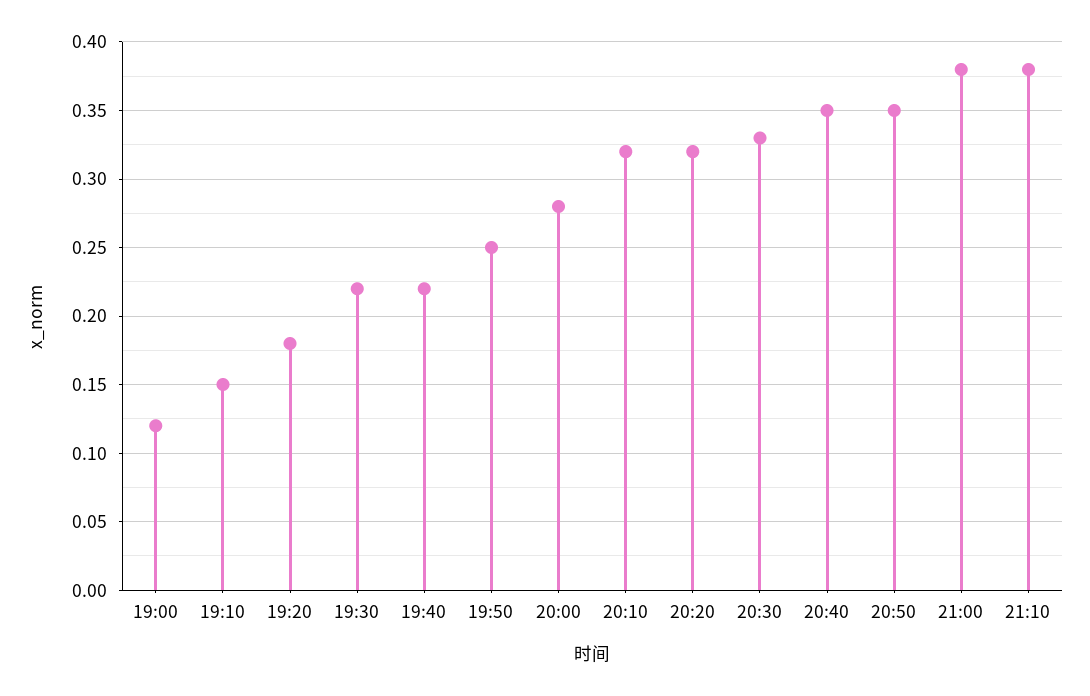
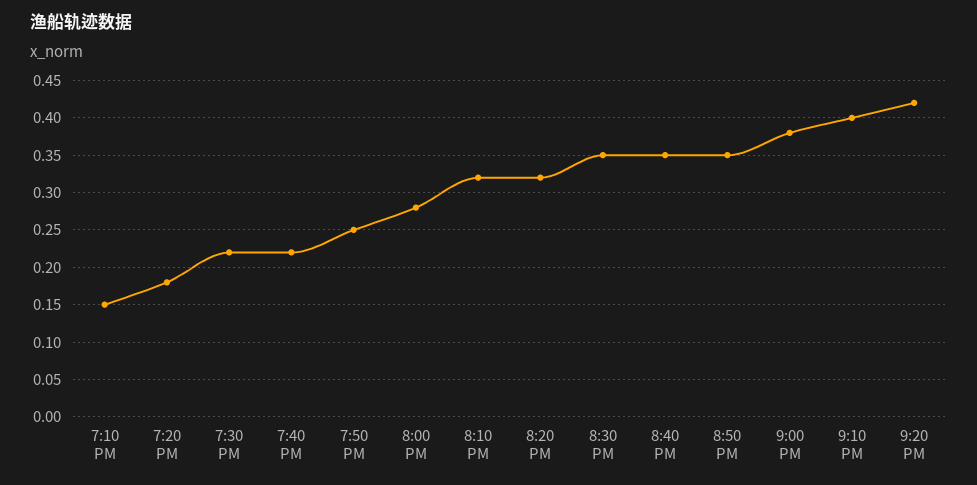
19:00: 0.12 -> none
20:30: 0.33 -> 0.35
21:10: 0.38 -> 0.4
9:20 PM: none -> 0.42

